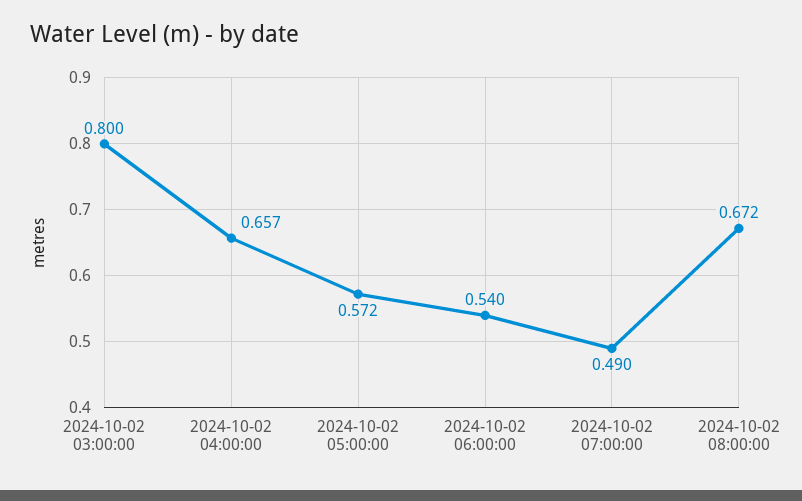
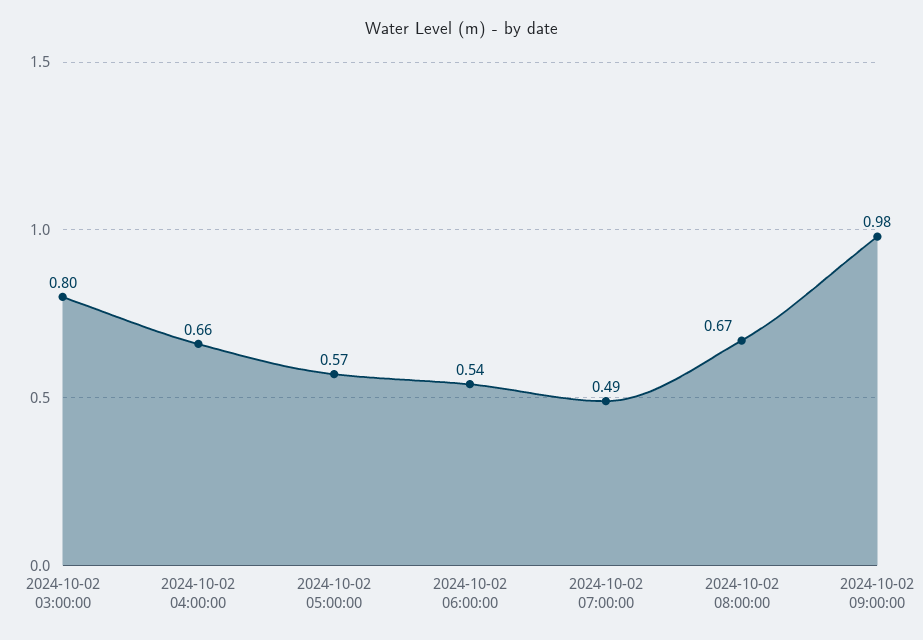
2024-10-02 09:00:00: none -> 0.98

